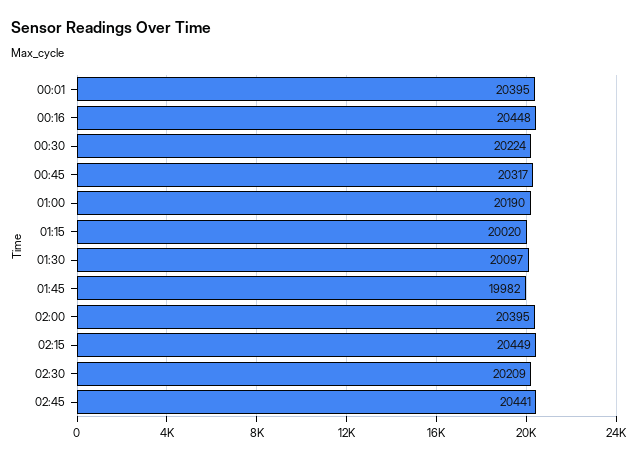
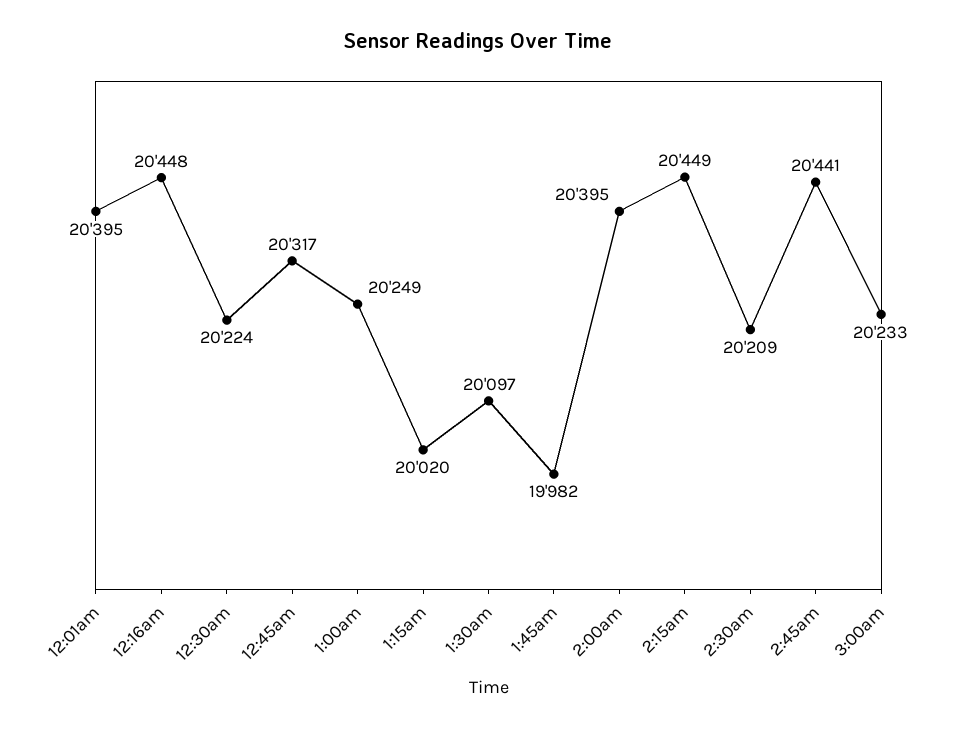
01:00: 20190 -> 20249
3:00am: none -> 20233

